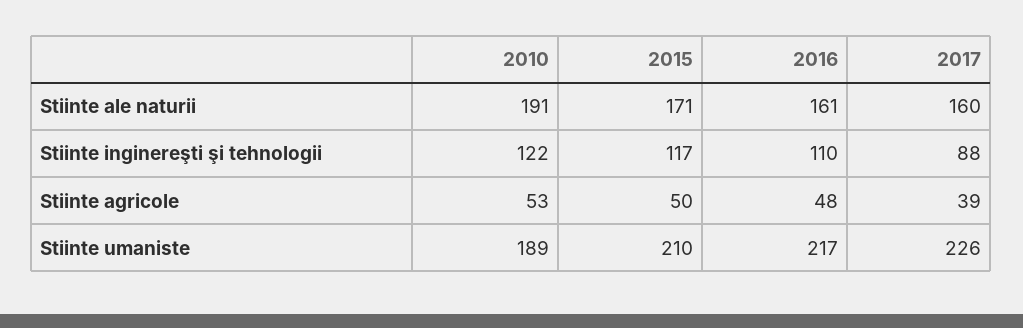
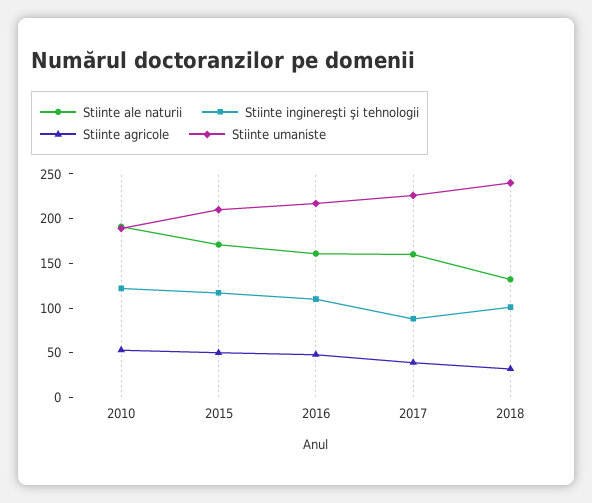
Stiinte ale naturii, 2018: none -> 130
Stiinte inginereşti şi tehnologii, 2018: none -> 100
Stiinte agricole, 2018: none -> 30
Stiinte umaniste, 2018: none -> 240

